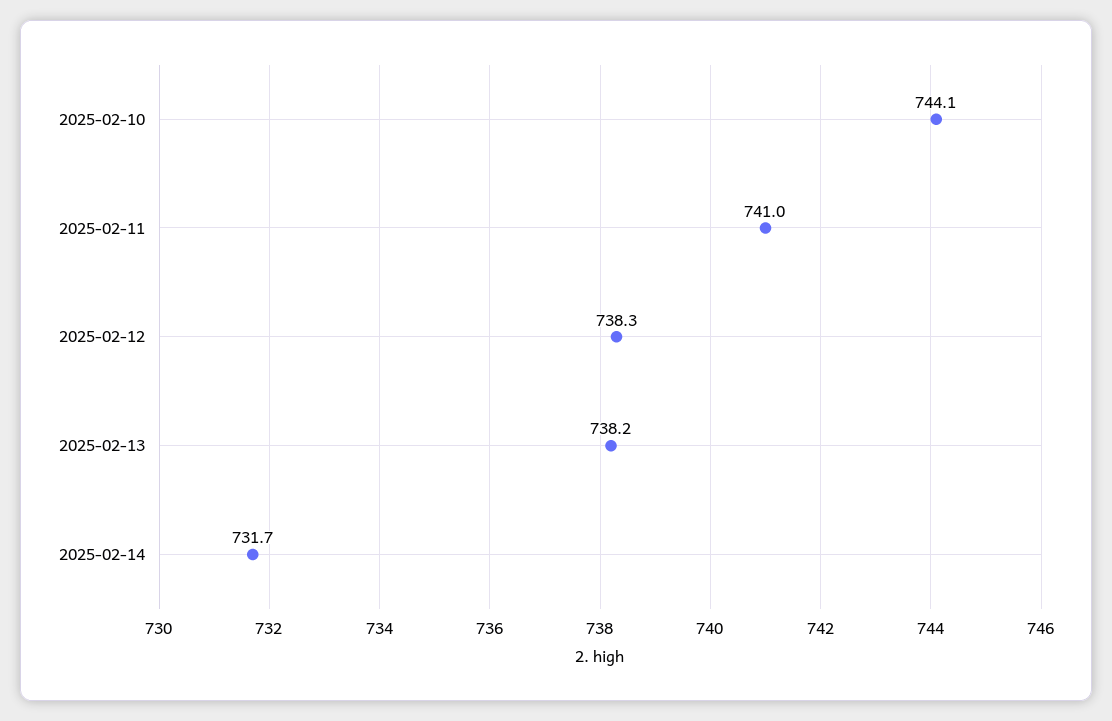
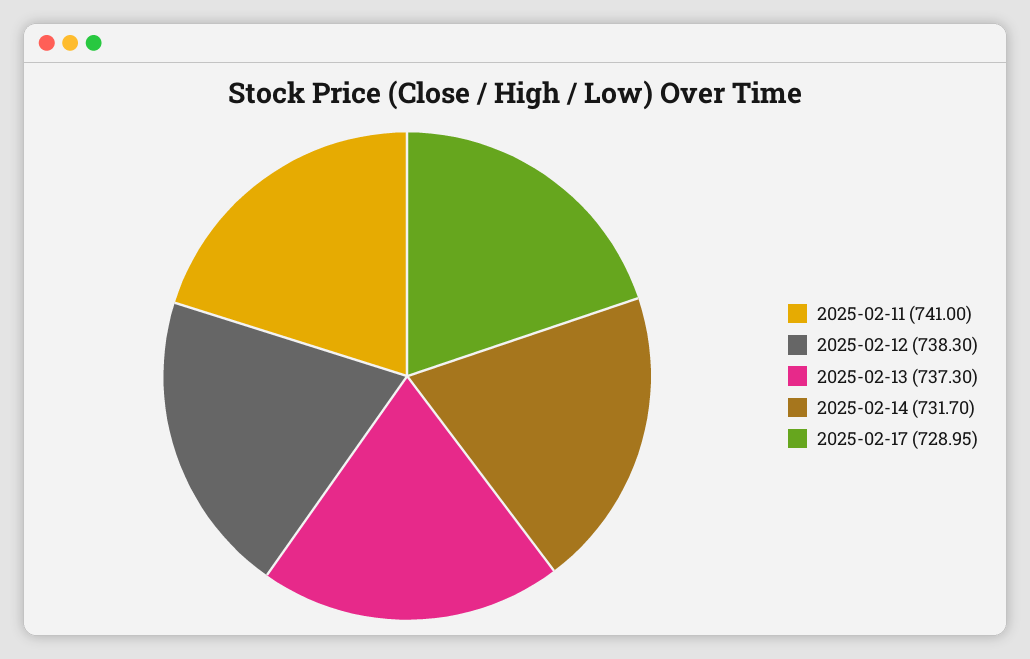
2025-02-10: 744.1 -> none
2025-02-13: 738.2 -> 737.3
2025-02-17: none -> 728.95

